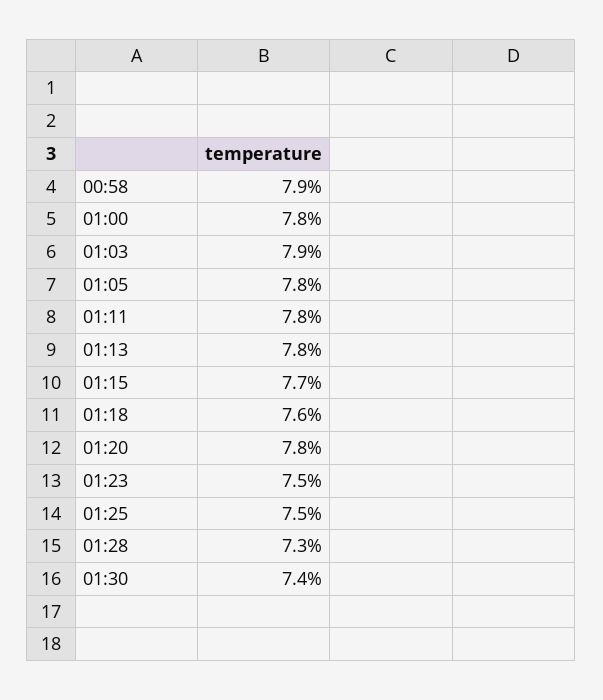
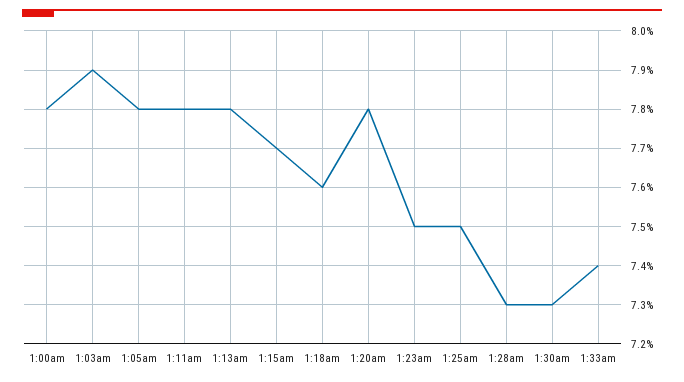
00:58: 7.9 -> none
01:30: 7.4 -> 7.3
1:33am: none -> 7.4

